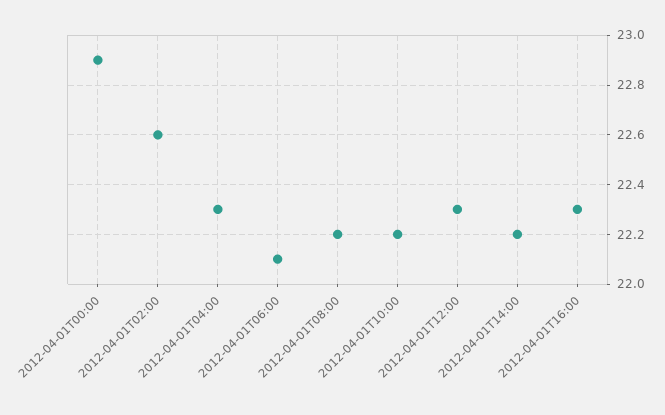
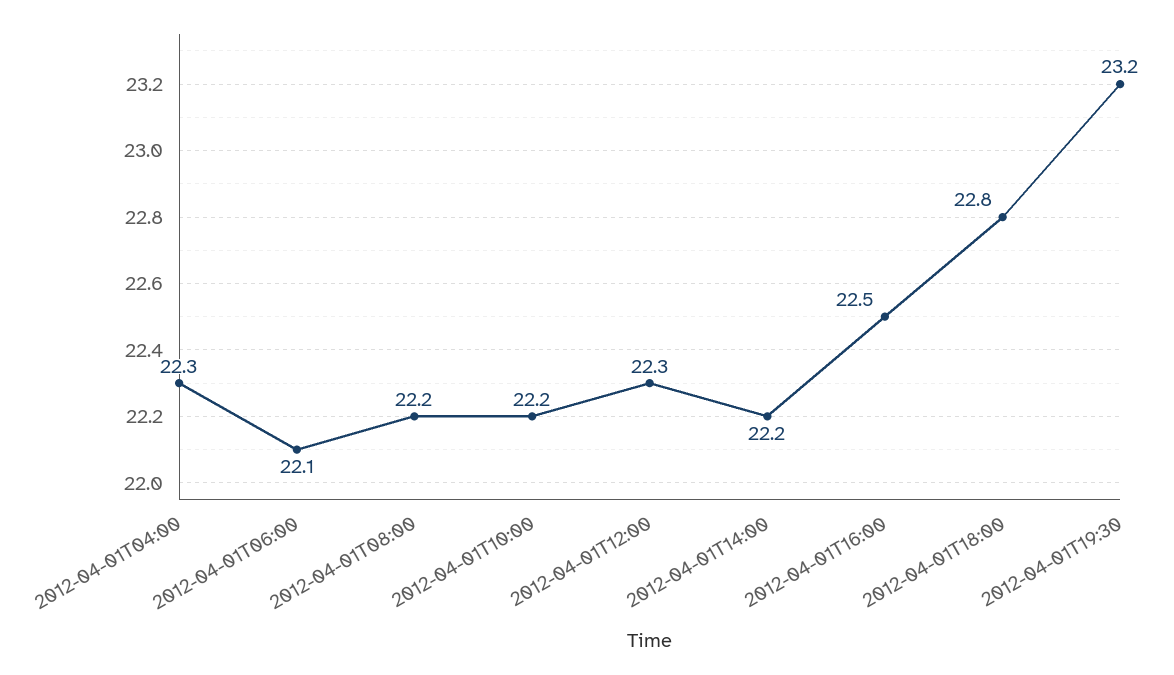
2012-04-01T00:00: 22.9 -> none
2012-04-01T02:00: 22.6 -> none
2012-04-01T16:00: 22.3 -> 22.5
2012-04-01T18:00: none -> 22.8
2012-04-01T19:30: none -> 23.2

